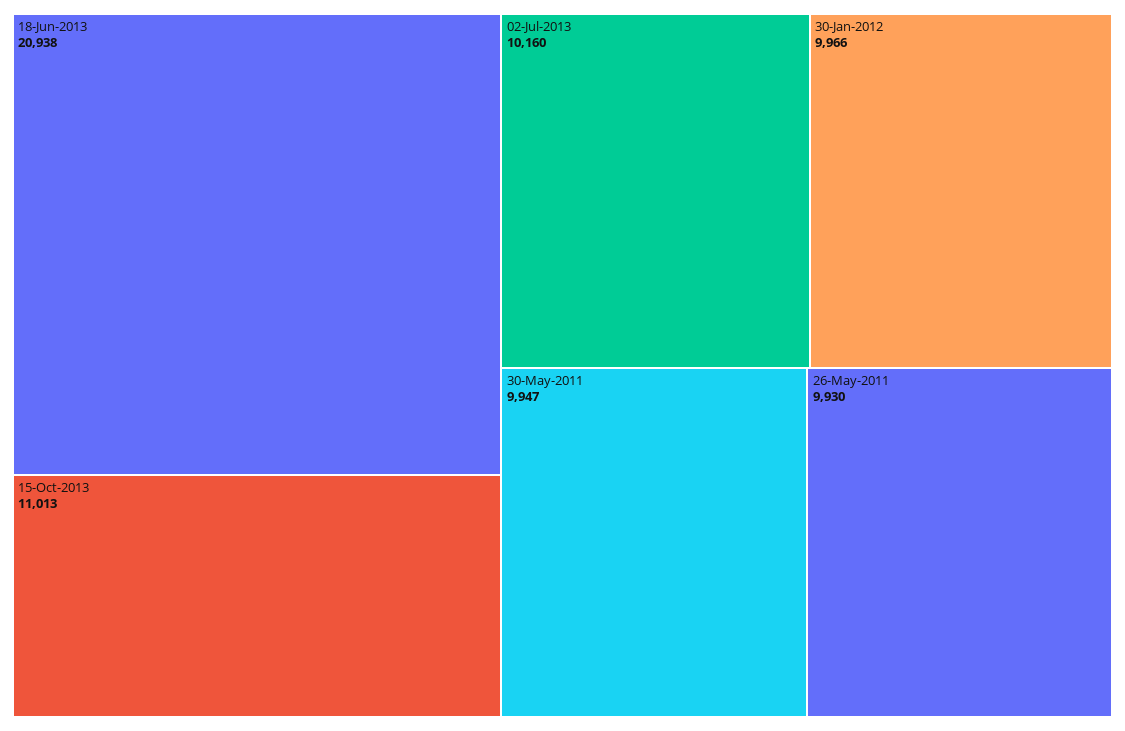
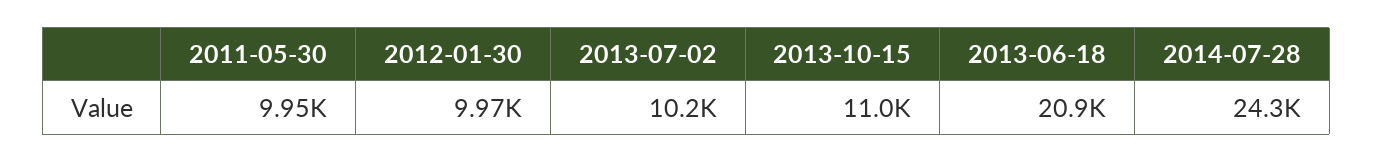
26-May-2011: 9930 -> none
2014-07-28: none -> 24300

